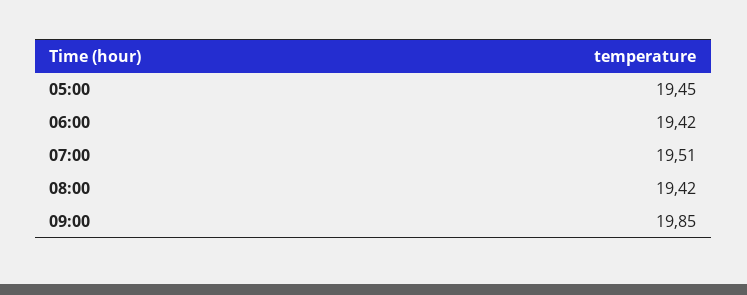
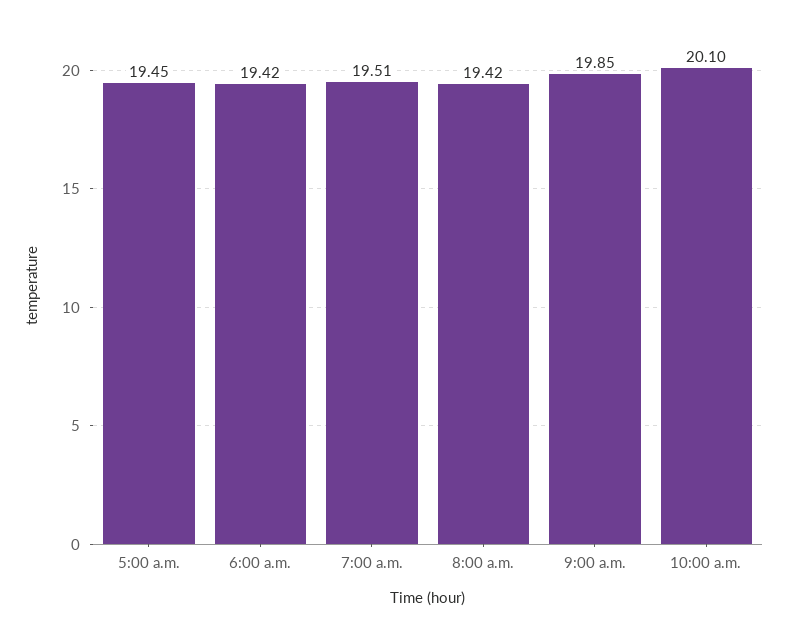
10:00 a.m.: none -> 20.1

